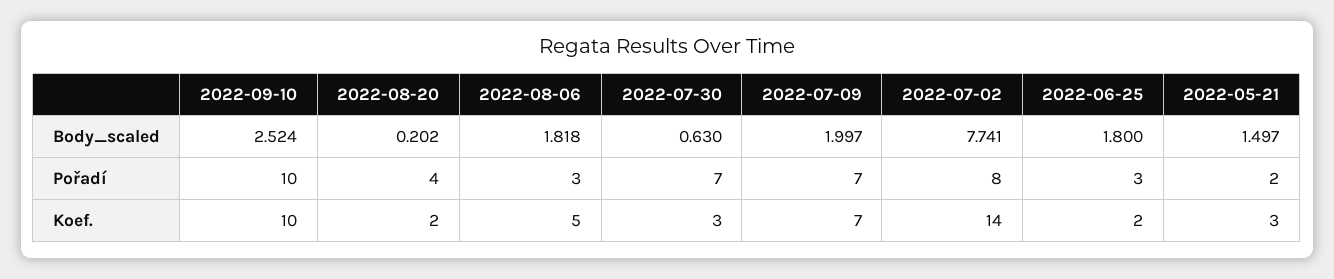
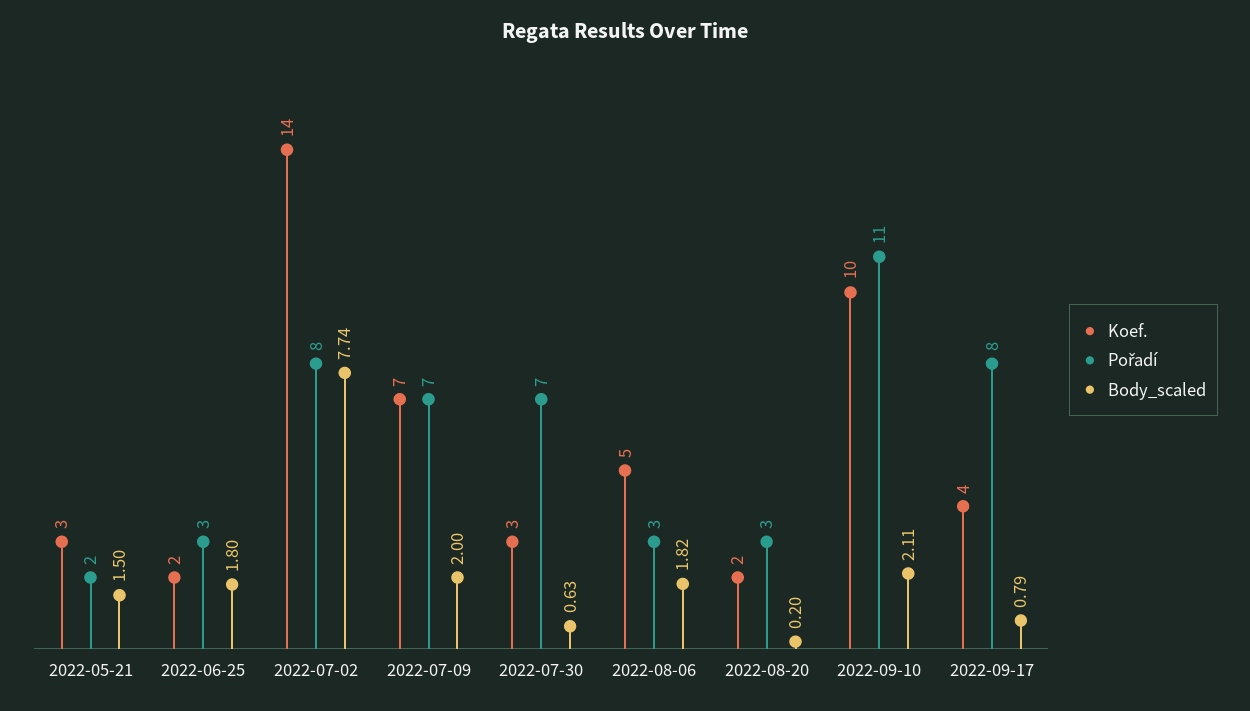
Body_scaled, 2022-09-10: 2.524 -> 2.11
Pořadí, 2022-09-10: 10 -> 11
Pořadí, 2022-08-20: 4 -> 3
Koef., 2022-09-17: none -> 4
Pořadí, 2022-09-17: none -> 8
Body_scaled, 2022-09-17: none -> 0.79

